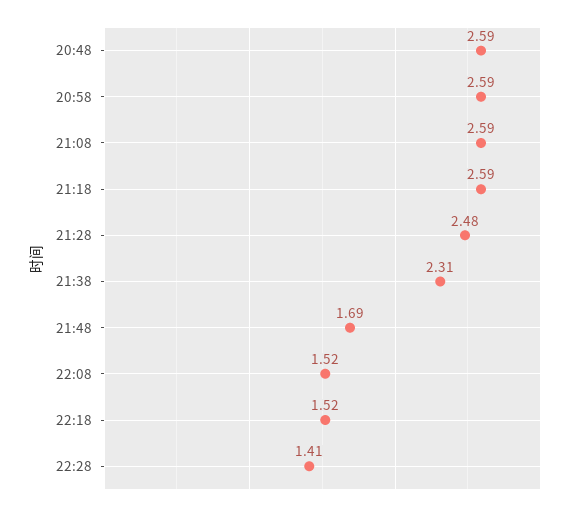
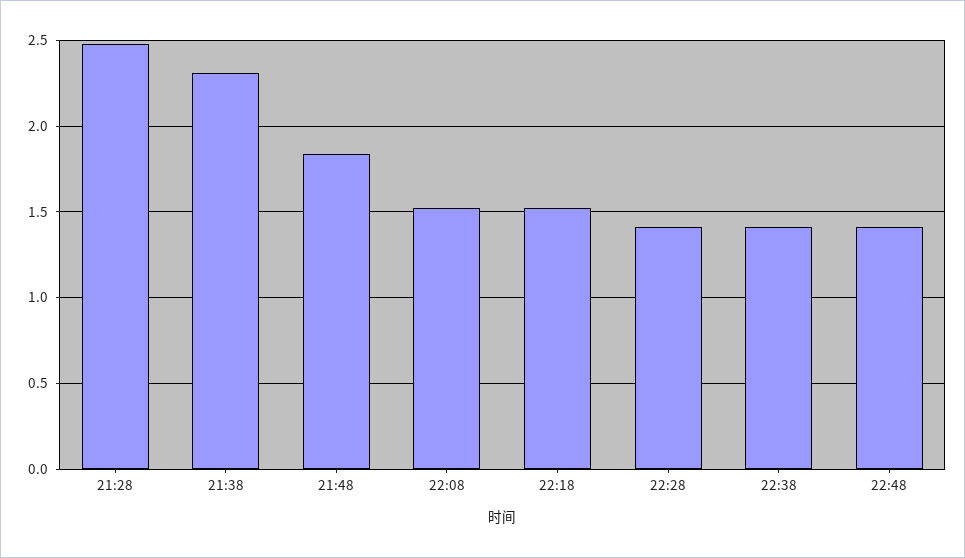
20:48: 2.59 -> none
20:58: 2.59 -> none
21:08: 2.59 -> none
21:18: 2.59 -> none
21:48: 1.69 -> 1.85
22:38: none -> 1.4
22:48: none -> 1.4

